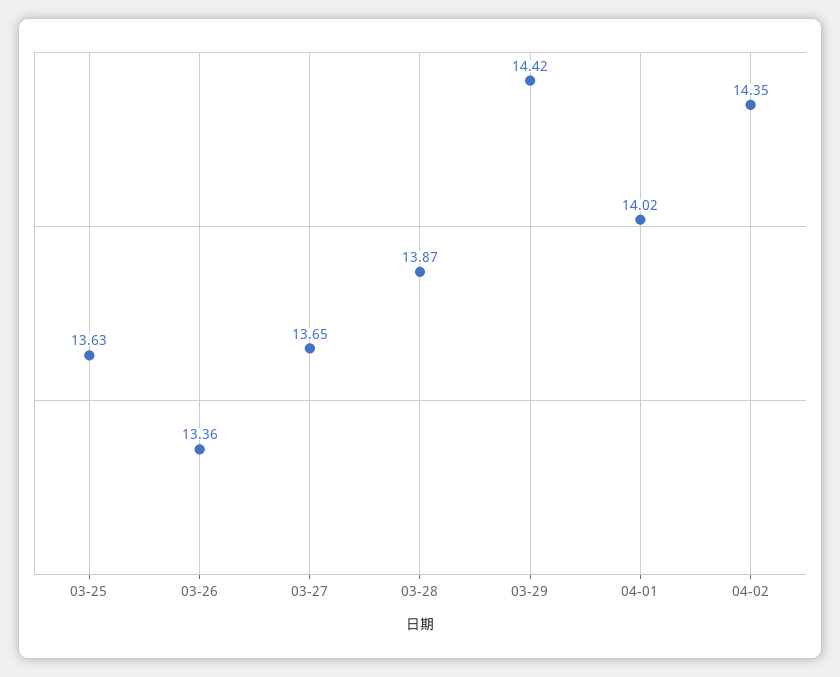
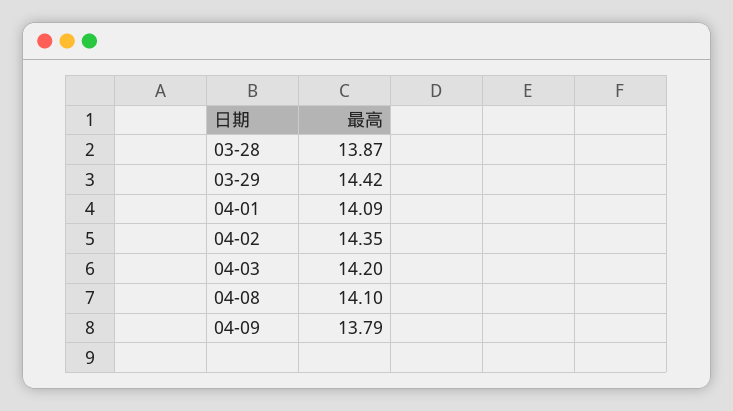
03-25: 13.63 -> none
03-26: 13.36 -> none
03-27: 13.65 -> none
04-01: 14.02 -> 14.09
04-03: none -> 14.2
04-08: none -> 14.1
04-09: none -> 13.79

